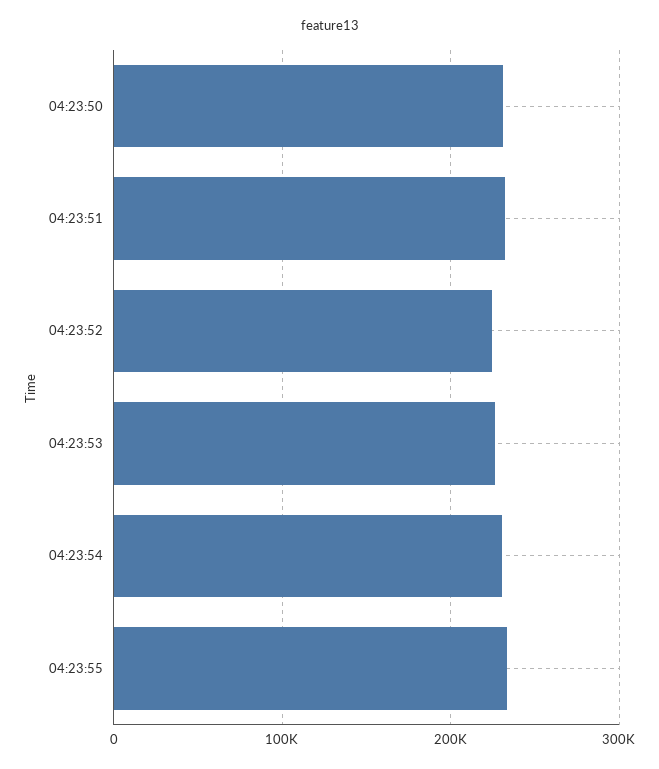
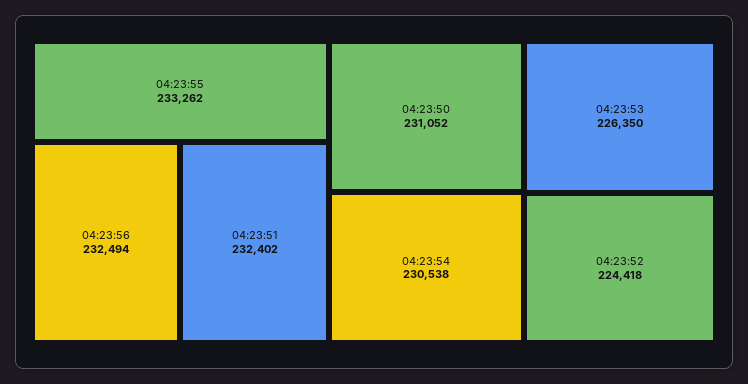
04:23:56: none -> 232494

